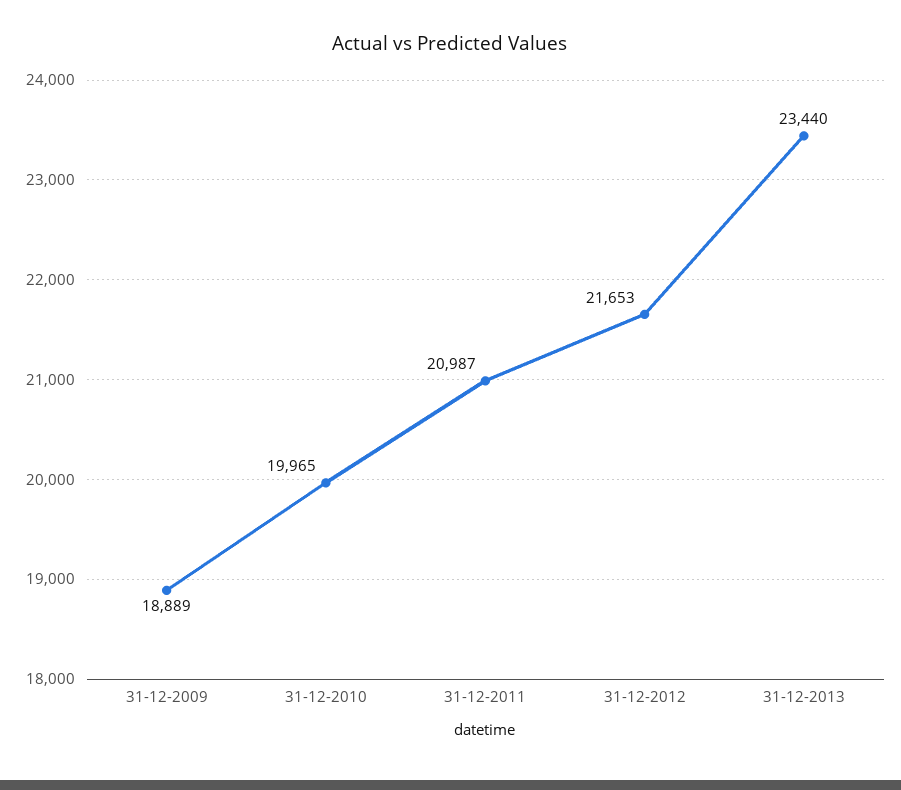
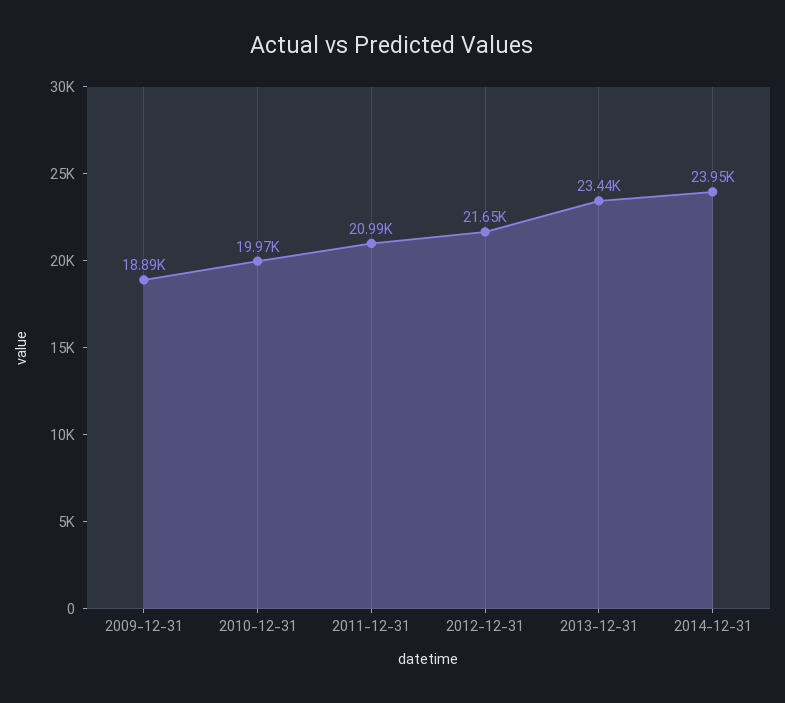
2014-12-31: none -> 23950

